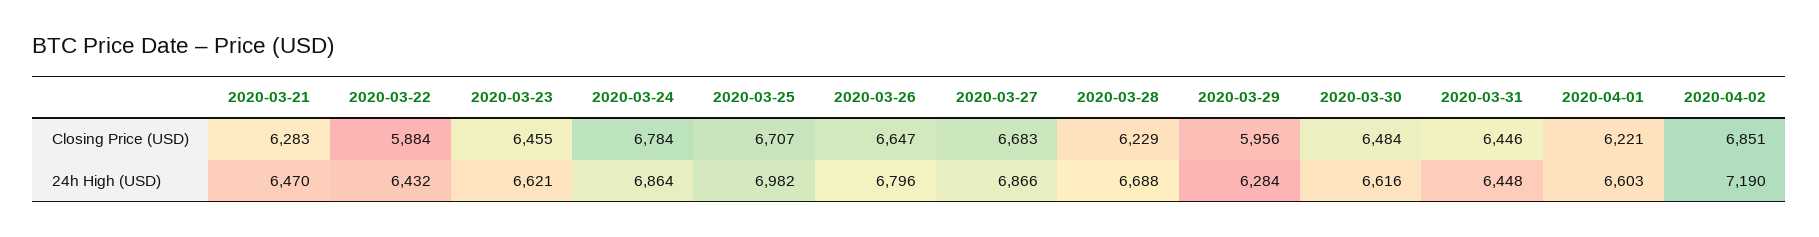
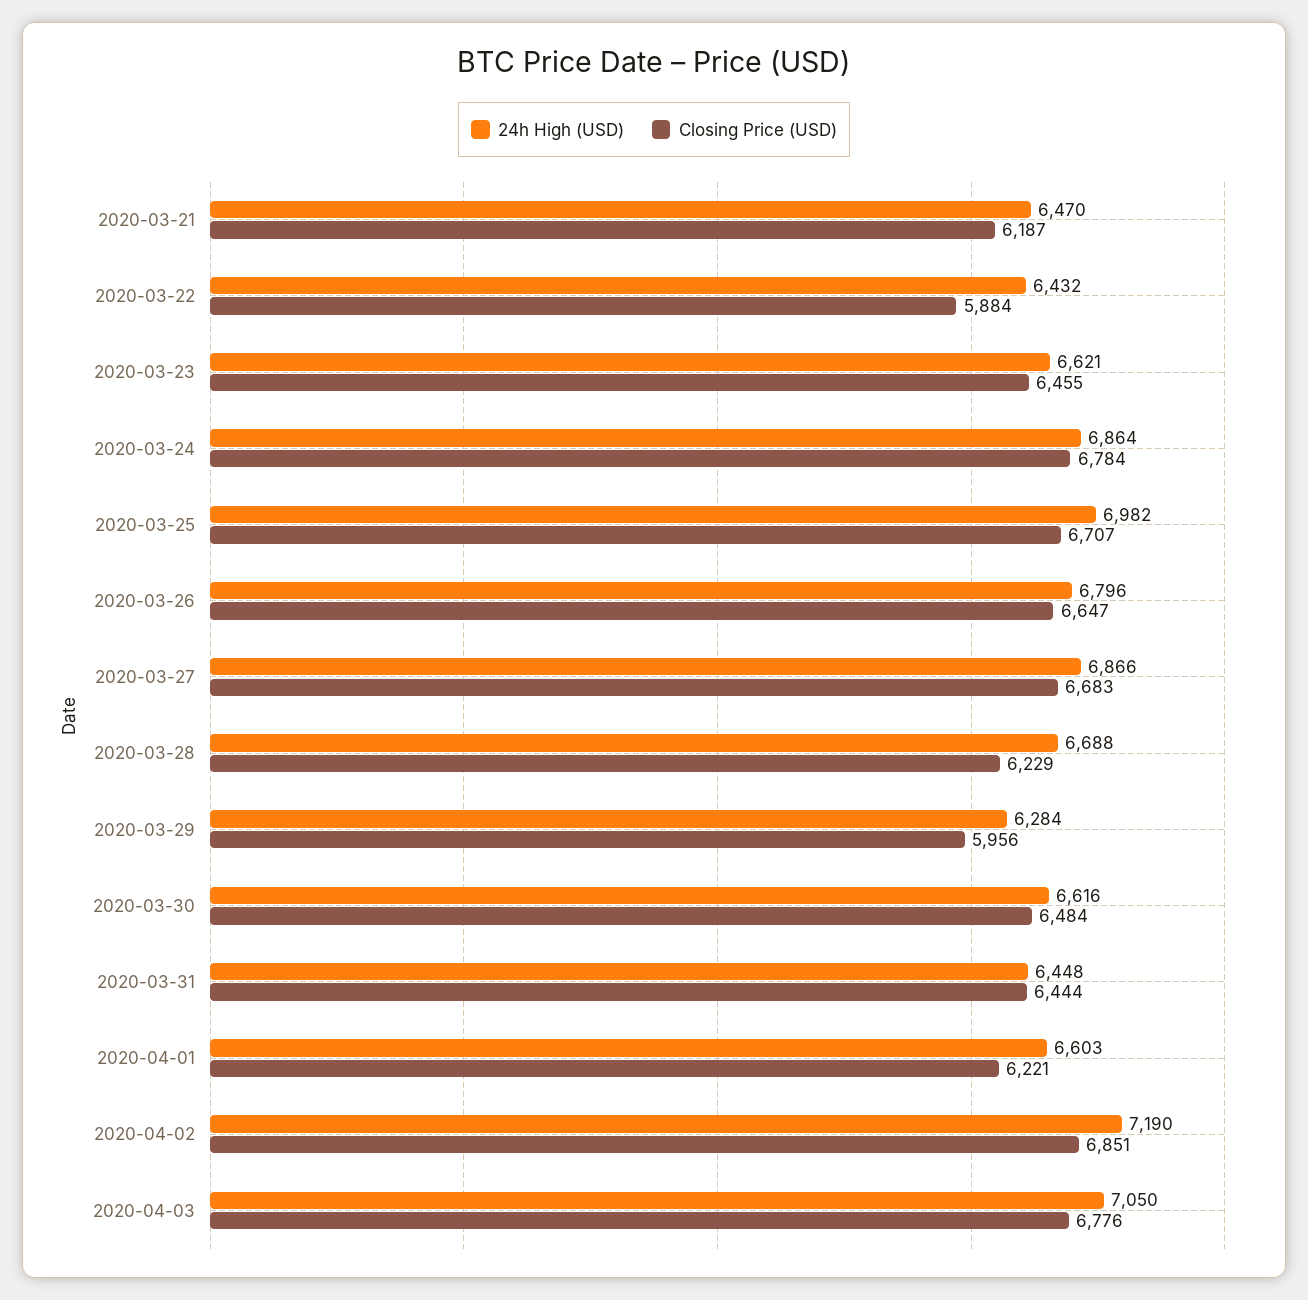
Closing Price (USD), 2020-03-21: 6283 -> 6187
Closing Price (USD), 2020-03-31: 6446 -> 6444
24h High (USD), 2020-04-03: none -> 7050
Closing Price (USD), 2020-04-03: none -> 6776

